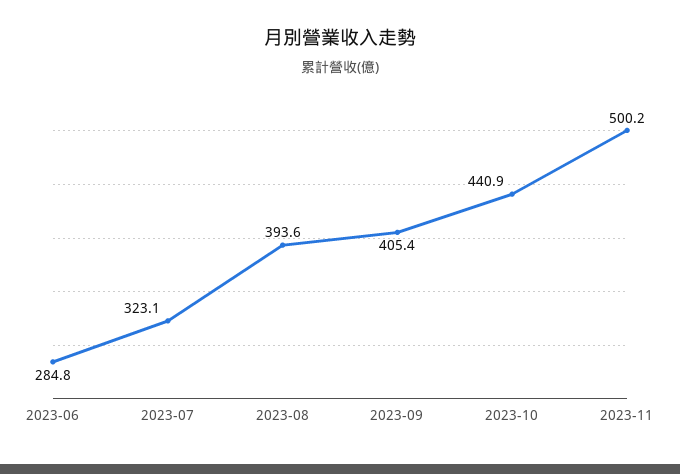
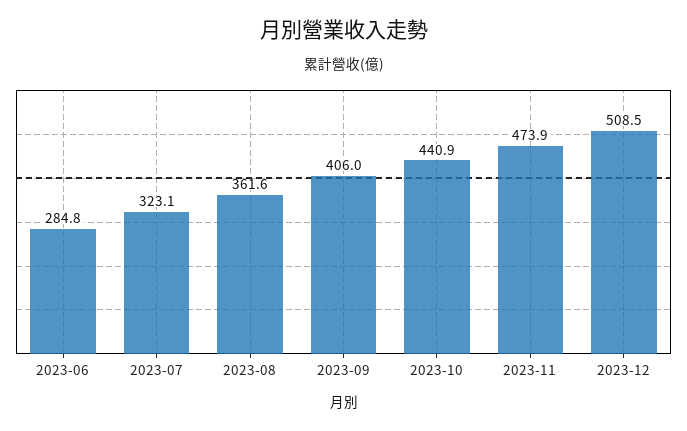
2023-08: 393.6 -> 361.6
2023-09: 405.4 -> 406
2023-11: 500.2 -> 473.9
2023-12: none -> 508.5

